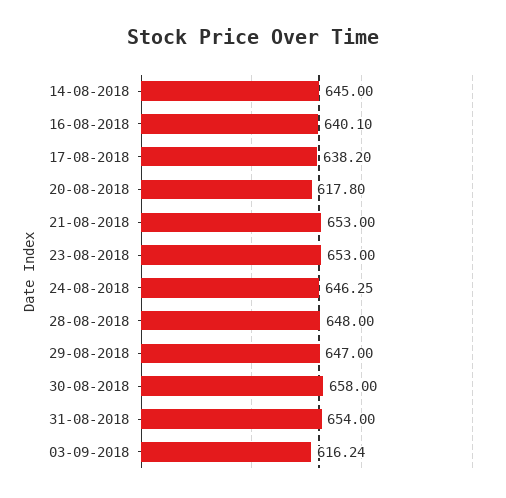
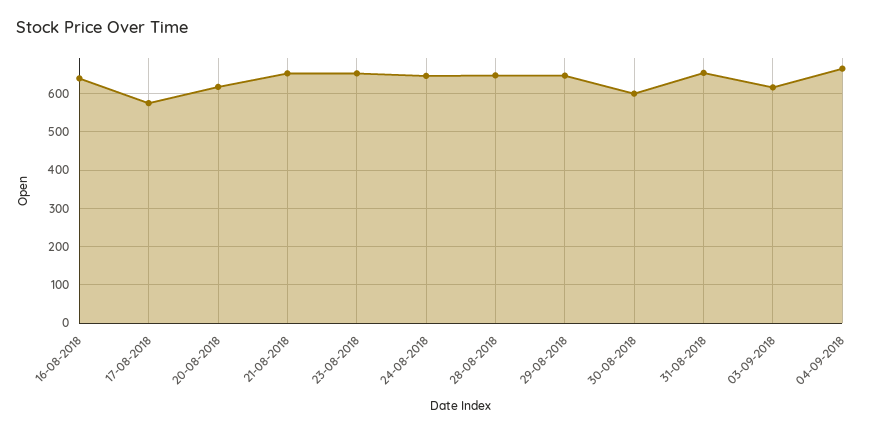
14-08-2018: 645 -> none
17-08-2018: 638.2 -> 580
30-08-2018: 658 -> 600
04-09-2018: none -> 660

